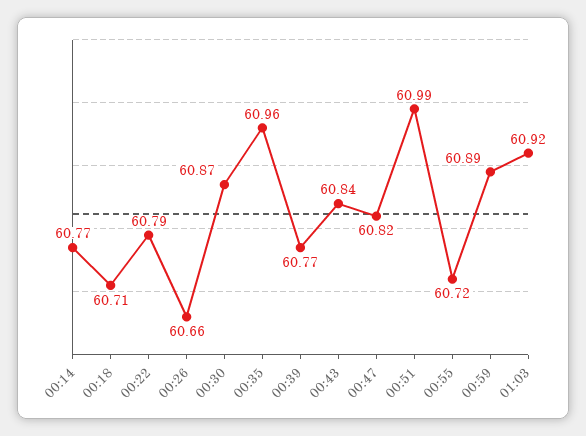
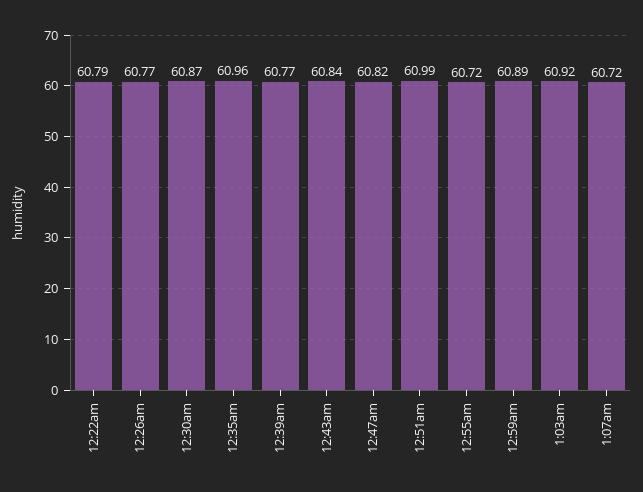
00:14: 60.77 -> none
00:18: 60.71 -> none
00:26: 60.66 -> 60.77
1:07am: none -> 60.72

